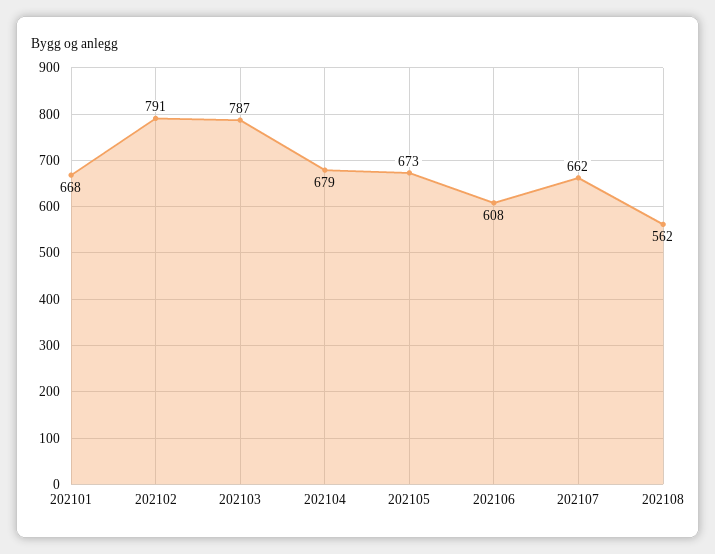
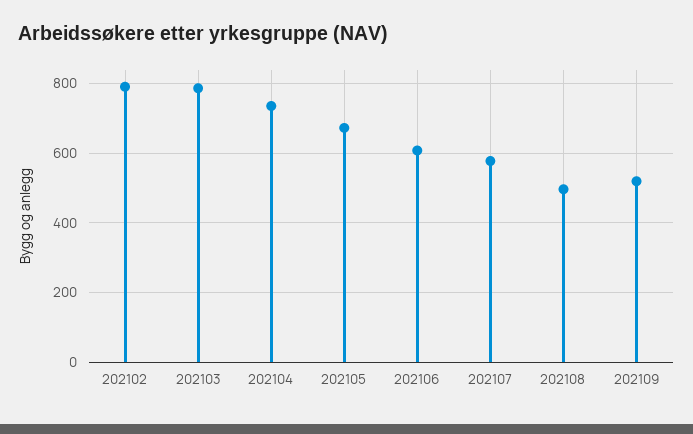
202101: 668 -> none
202104: 679 -> 740
202107: 662 -> 580
202108: 562 -> 500
202109: none -> 520

